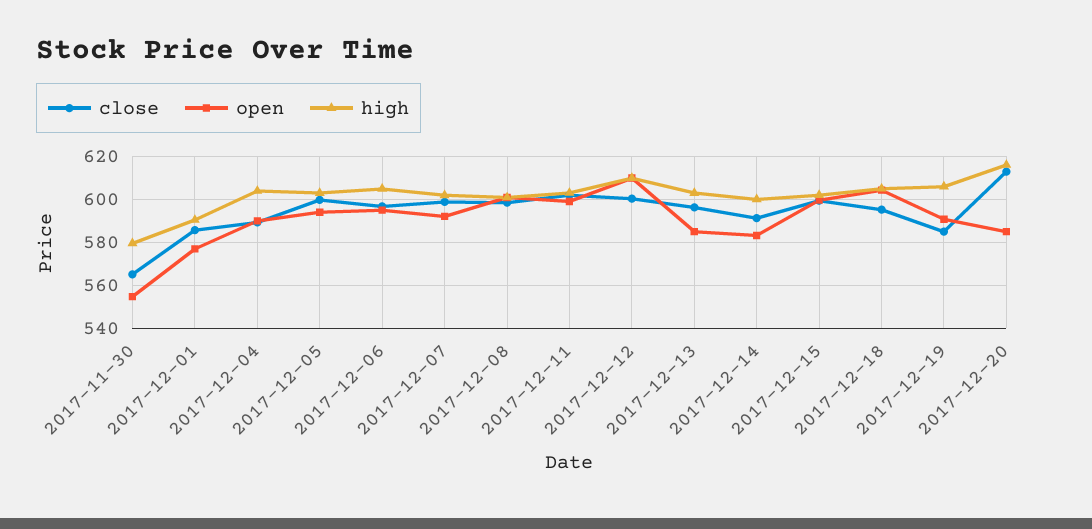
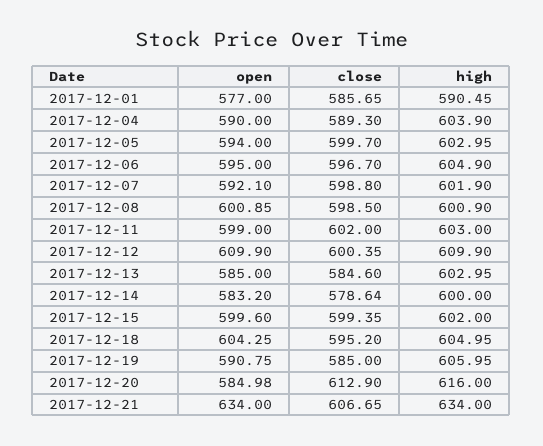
close, 2017-11-30: 565 -> none
open, 2017-11-30: 555 -> none
high, 2017-11-30: 580 -> none
close, 2017-12-13: 595 -> 584.6
close, 2017-12-14: 590 -> 578.64
open, 2017-12-21: none -> 634
close, 2017-12-21: none -> 606.65
high, 2017-12-21: none -> 634

